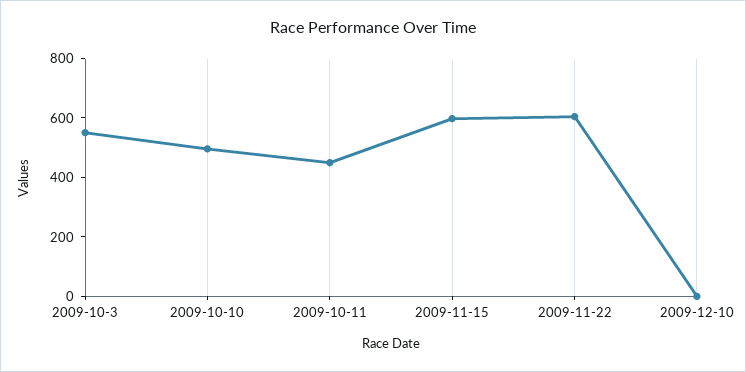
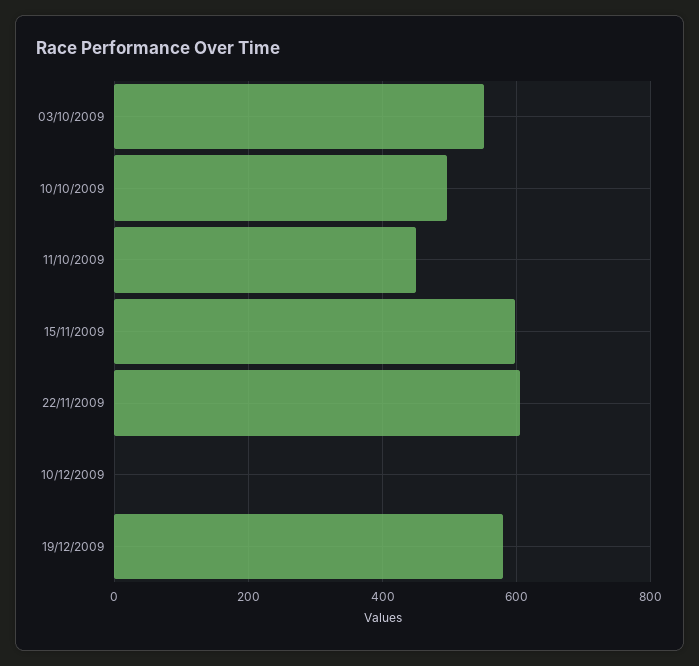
19/12/2009: none -> 580

